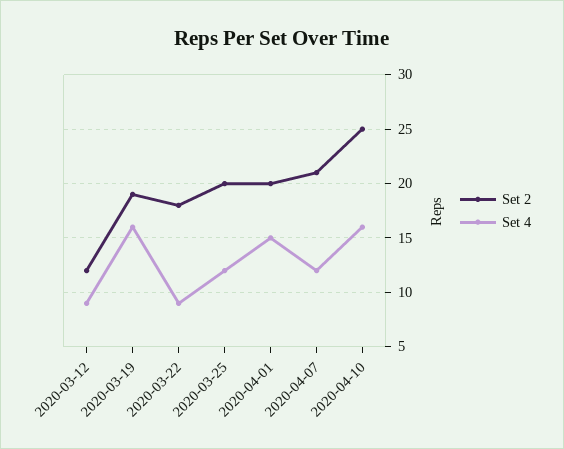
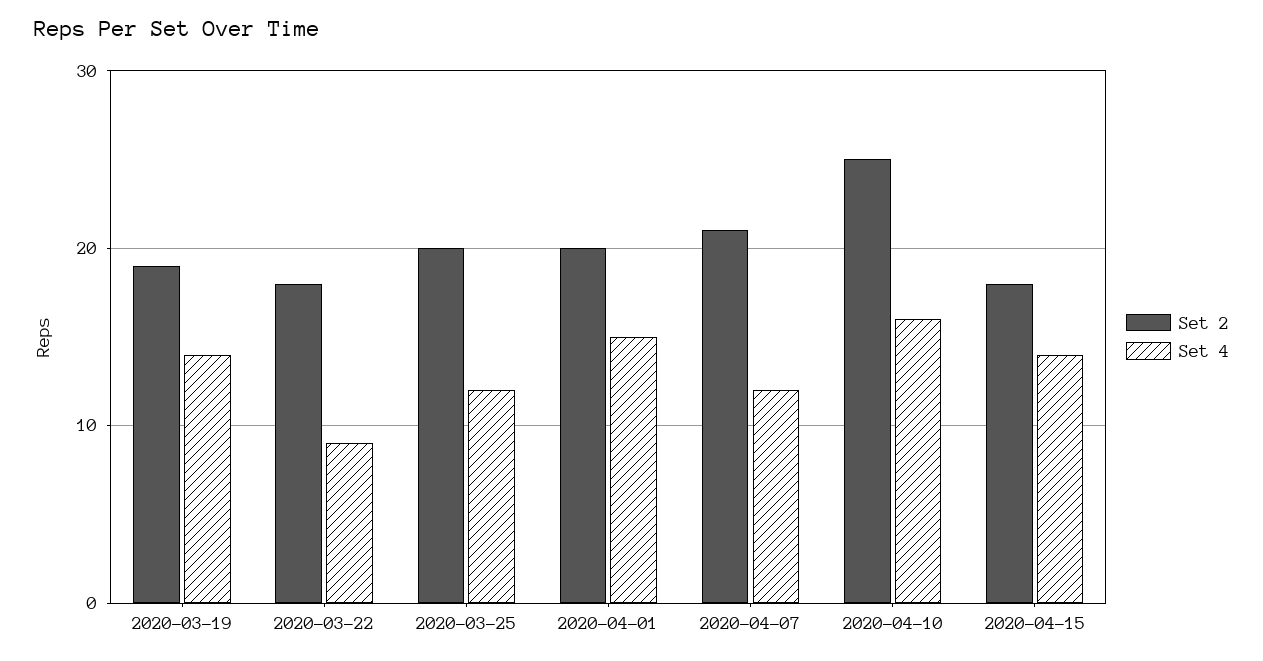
Set 2, 2020-03-12: 12 -> none
Set 4, 2020-03-12: 9 -> none
Set 4, 2020-03-19: 16 -> 14
Set 2, 2020-04-15: none -> 18
Set 4, 2020-04-15: none -> 14

